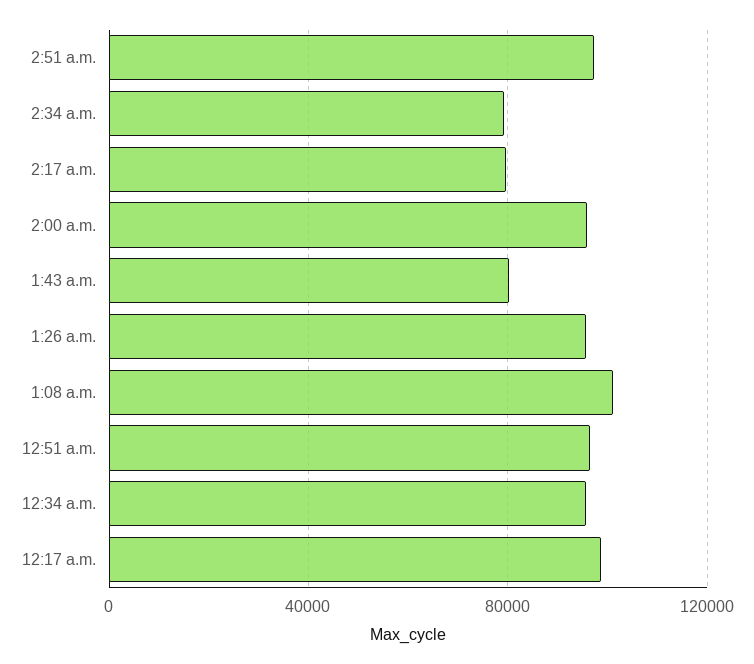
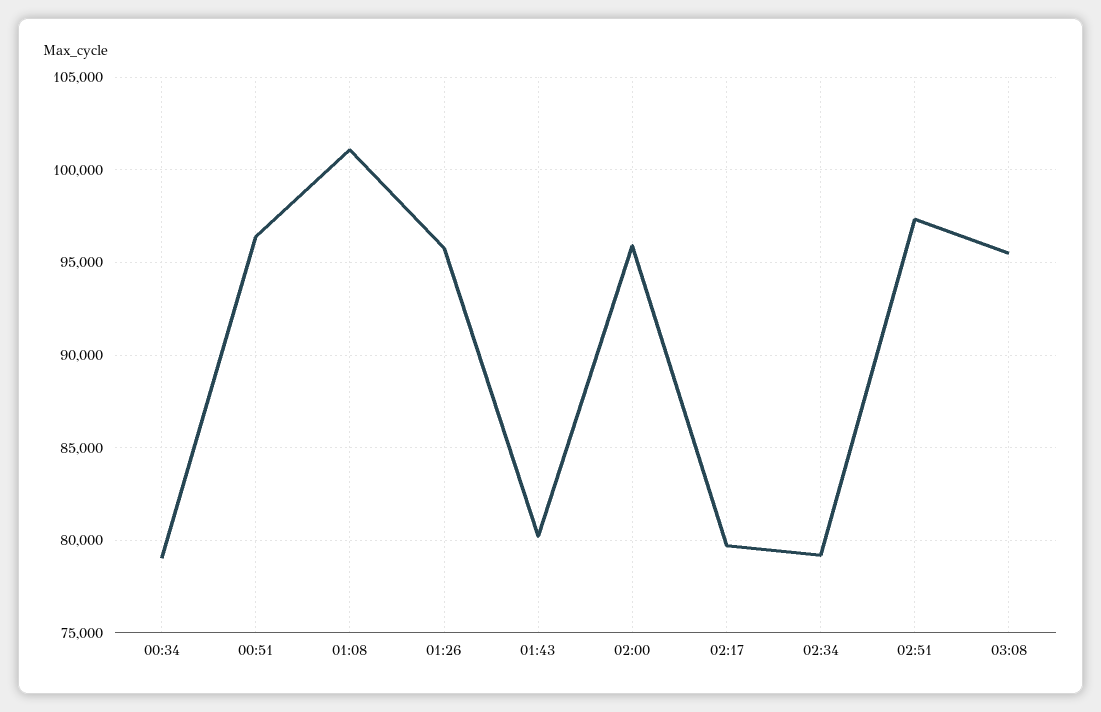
12:34 a.m.: 95000 -> 79000
12:17 a.m.: 100000 -> none
03:08: none -> 95500

